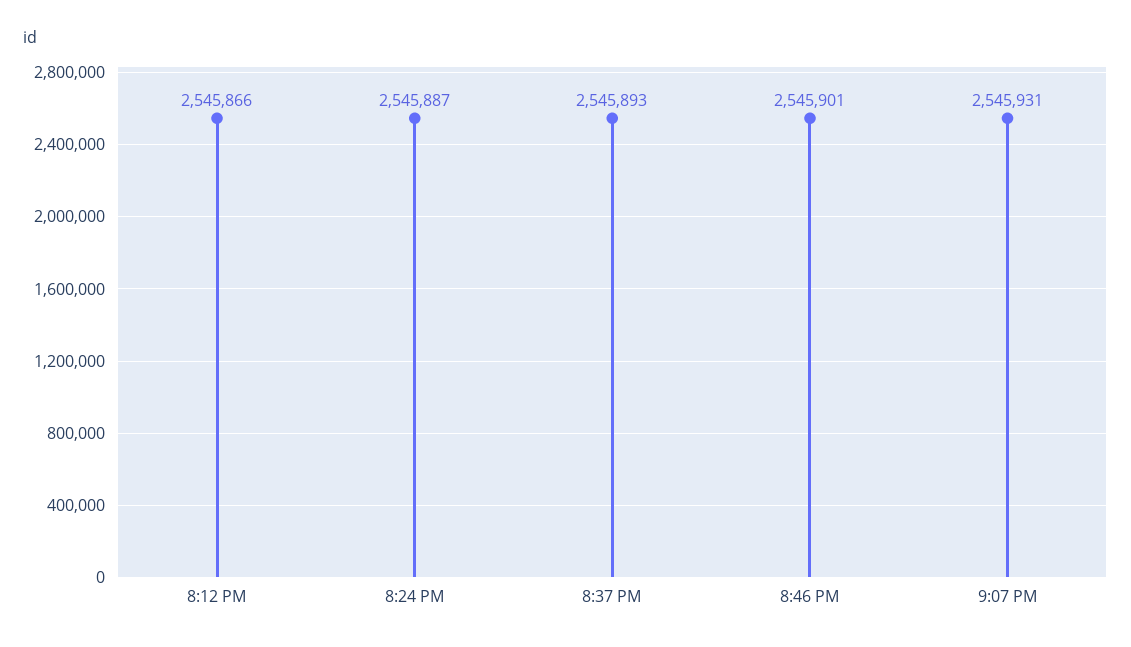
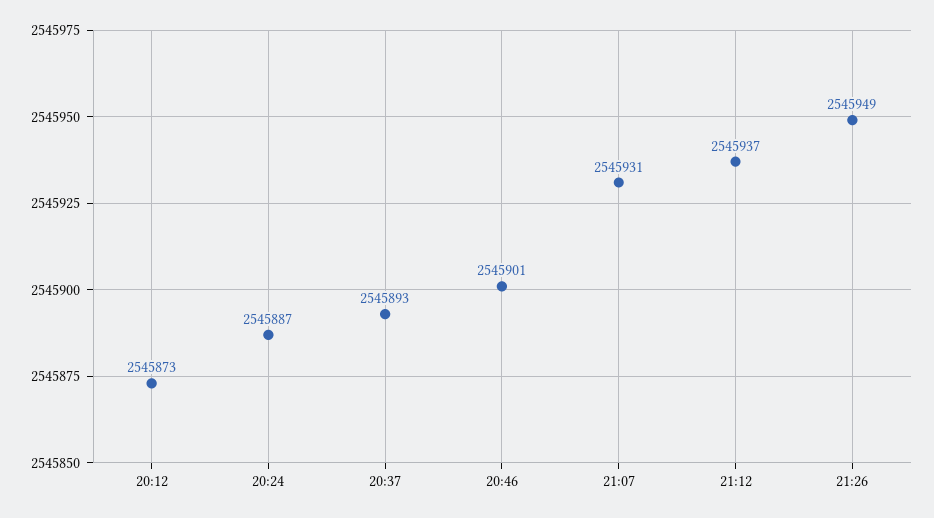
8:12 PM: 2545866 -> 2545873
21:12: none -> 2545937
21:26: none -> 2545949

